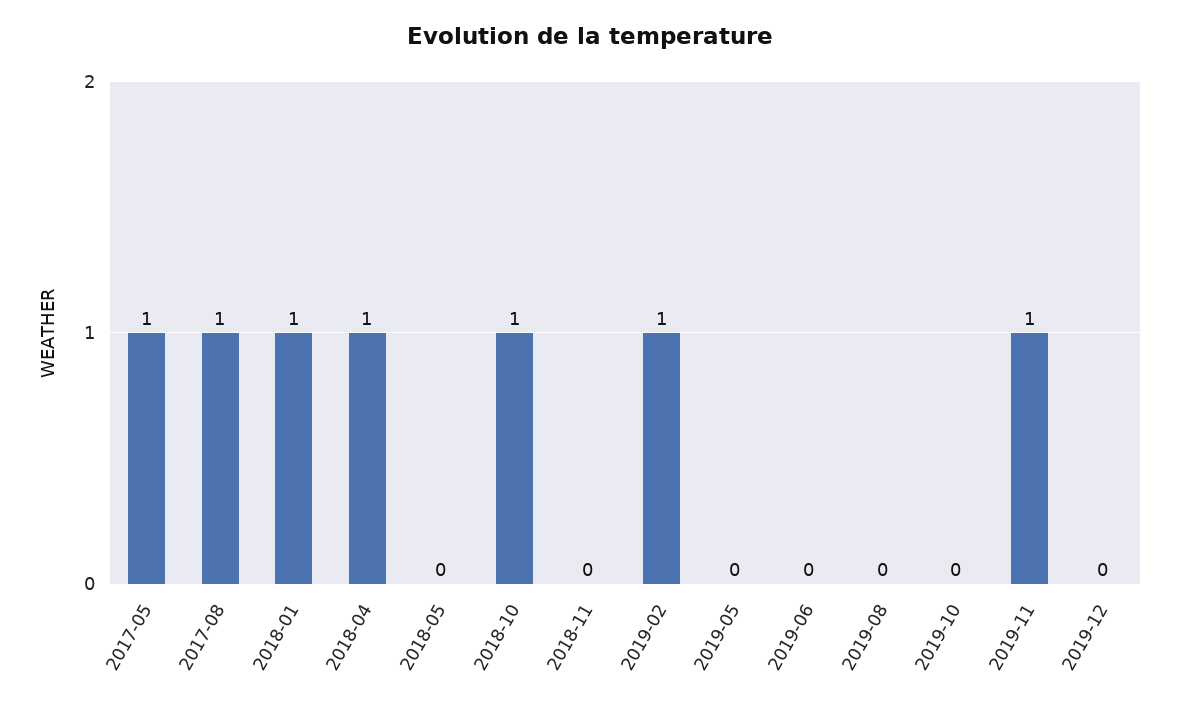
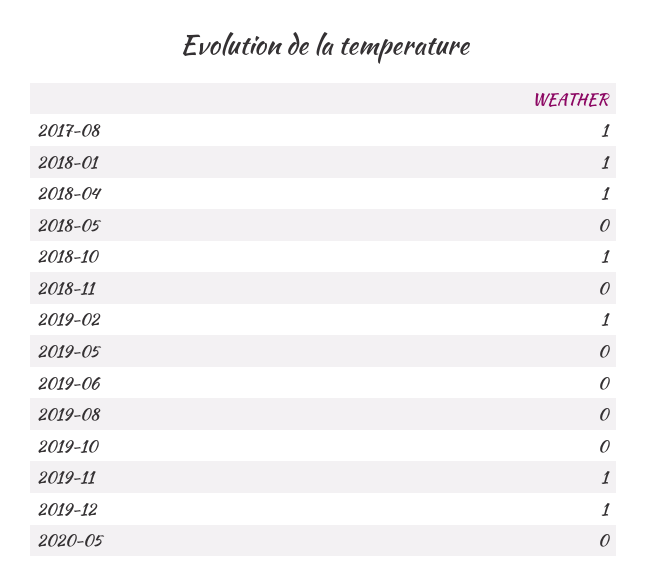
2017-05: 1 -> none
2019-12: 0 -> 1
2020-05: none -> 0

